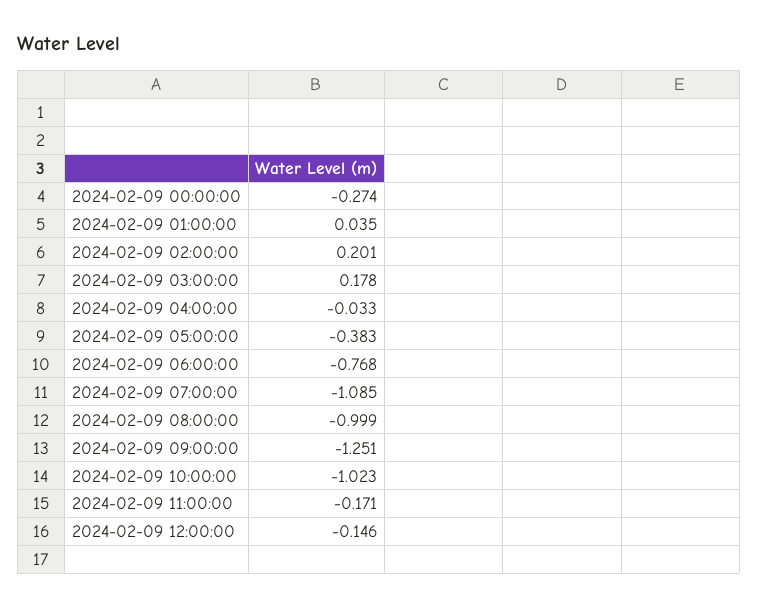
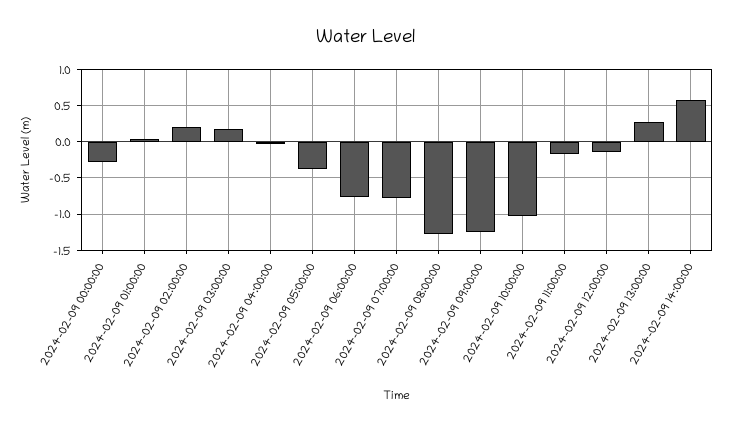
2024-02-09 07:00:00: -1.085 -> -0.8
2024-02-09 08:00:00: -0.999 -> -1.3
2024-02-09 13:00:00: none -> 0.3
2024-02-09 14:00:00: none -> 0.6

